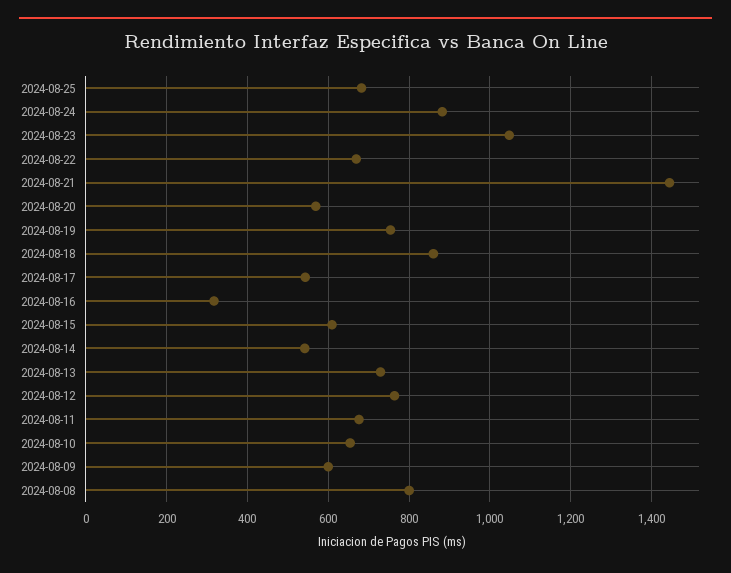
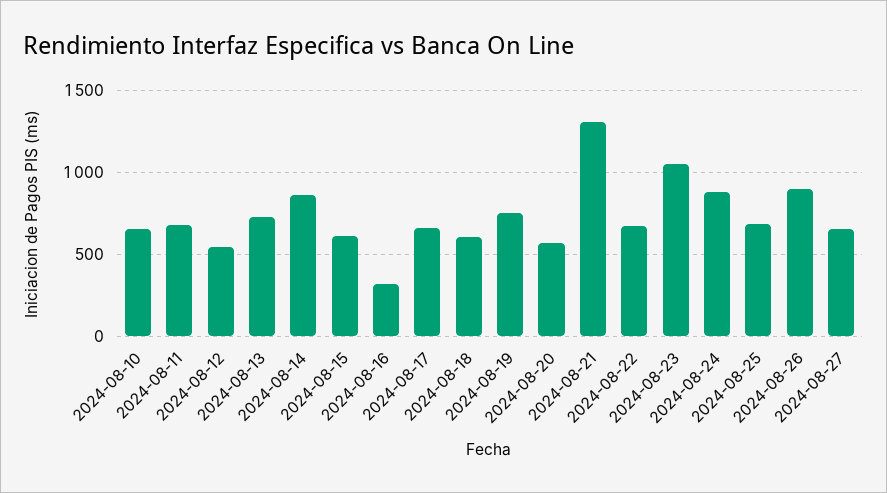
2024-08-21: 1440 -> 1300
2024-08-18: 860 -> 600
2024-08-17: 540 -> 650
2024-08-14: 540 -> 850
2024-08-12: 760 -> 550
2024-08-09: 600 -> none
2024-08-08: 800 -> none
2024-08-26: none -> 900
2024-08-27: none -> 650

